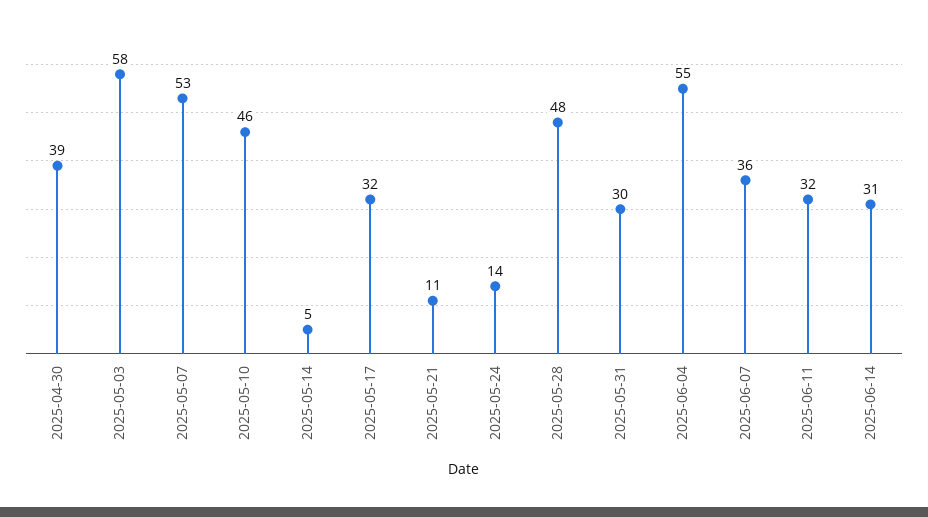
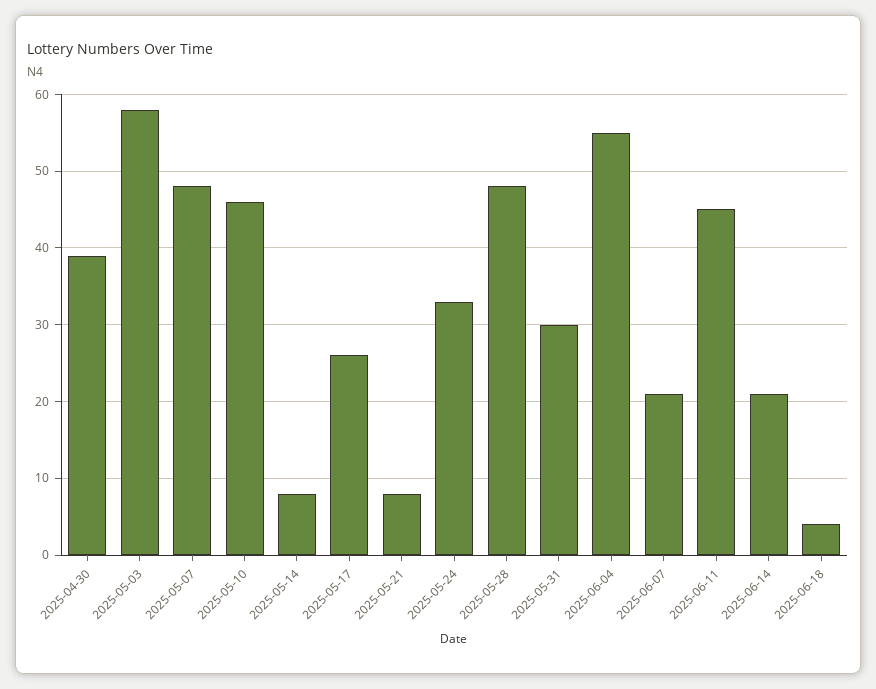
2025-05-07: 53 -> 48
2025-05-14: 5 -> 8
2025-05-17: 32 -> 26
2025-05-21: 11 -> 8
2025-05-24: 14 -> 33
2025-06-07: 36 -> 21
2025-06-11: 32 -> 45
2025-06-14: 31 -> 21
2025-06-18: none -> 4

